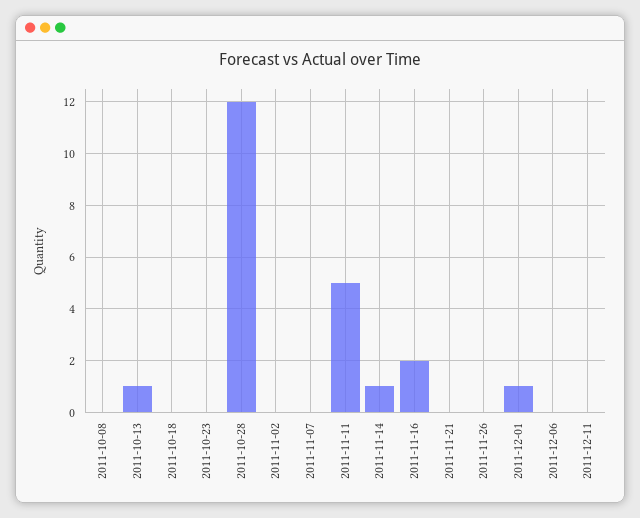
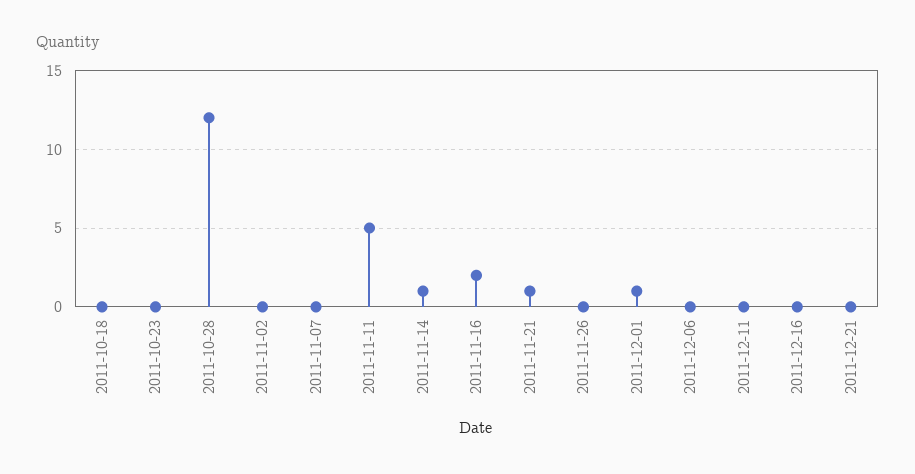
2011-10-08: 0 -> none
2011-10-13: 1 -> none
2011-11-21: 0 -> 1
2011-12-16: none -> 0
2011-12-21: none -> 0

